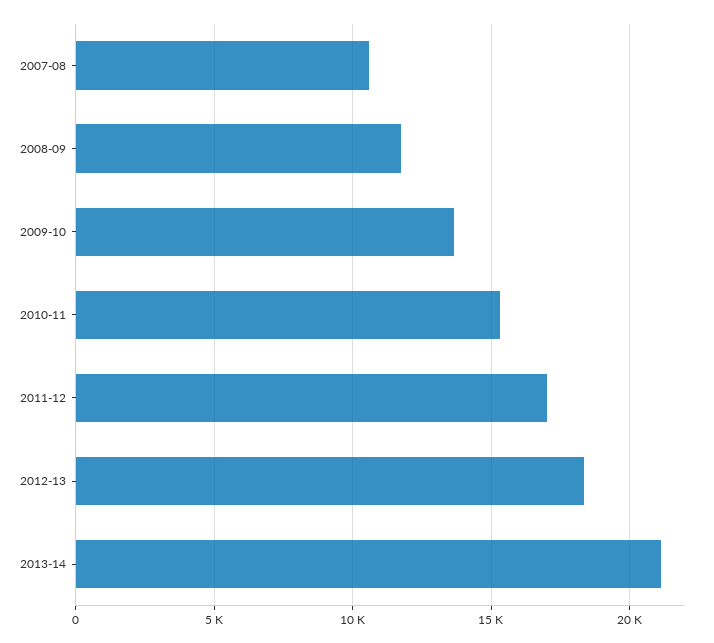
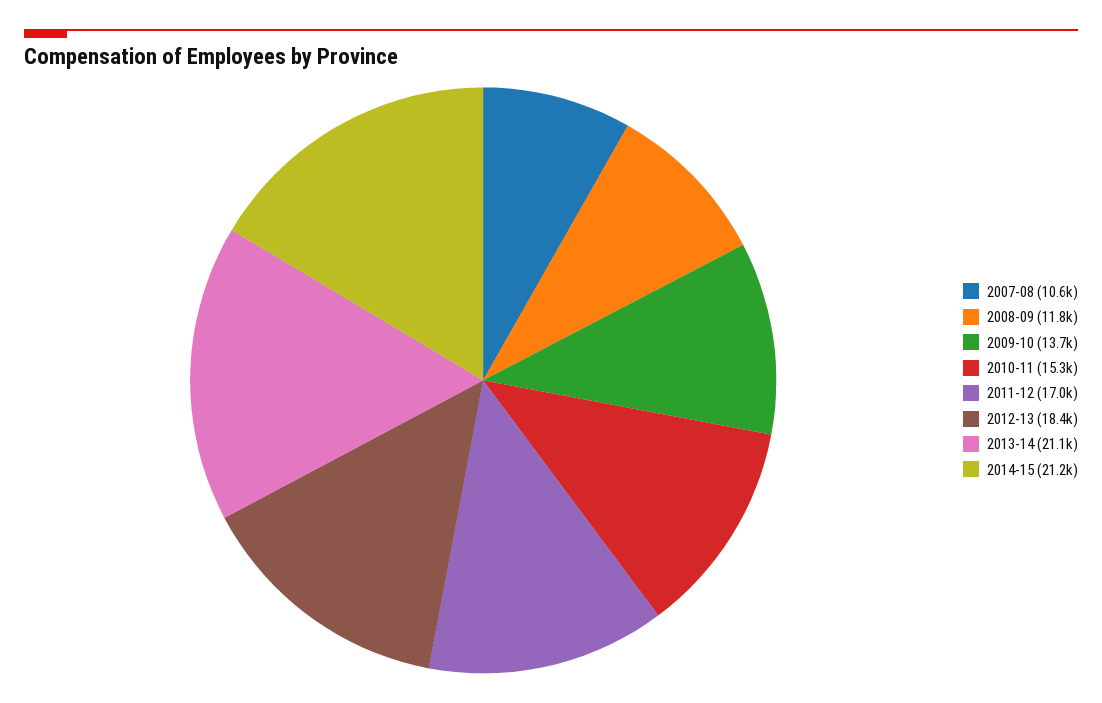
2014-15: none -> 21200

